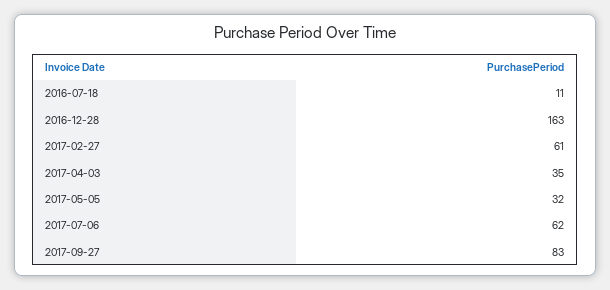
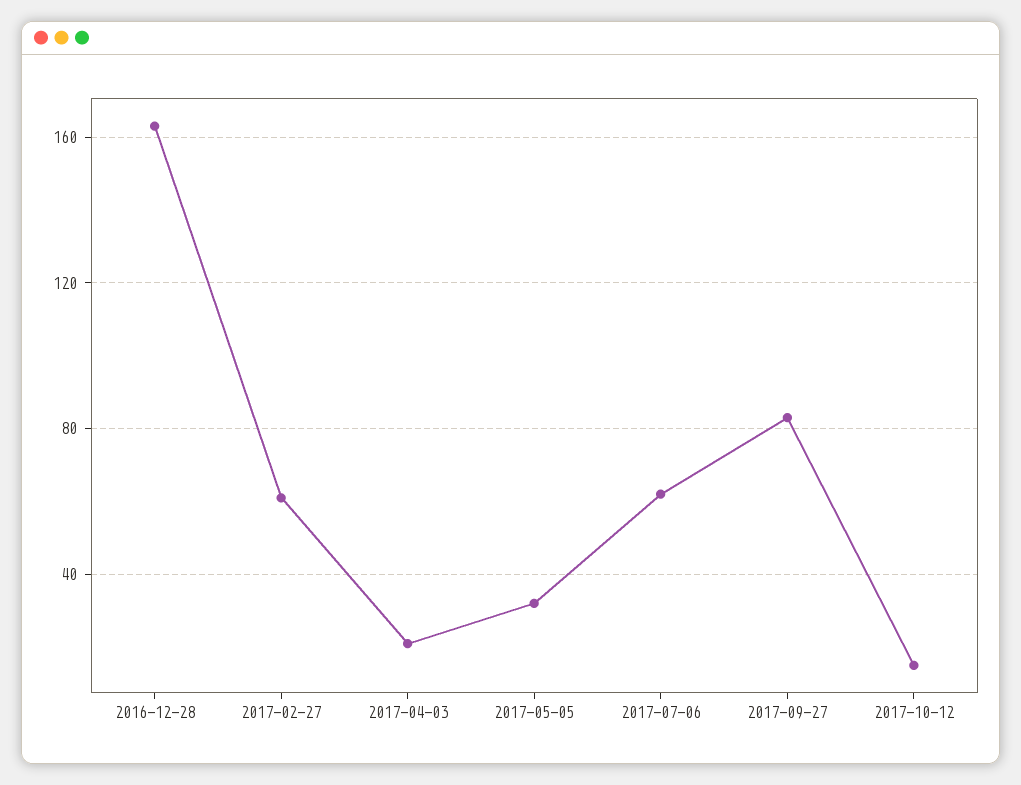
2016-07-18: 11 -> none
2017-04-03: 35 -> 20
2017-10-12: none -> 15

